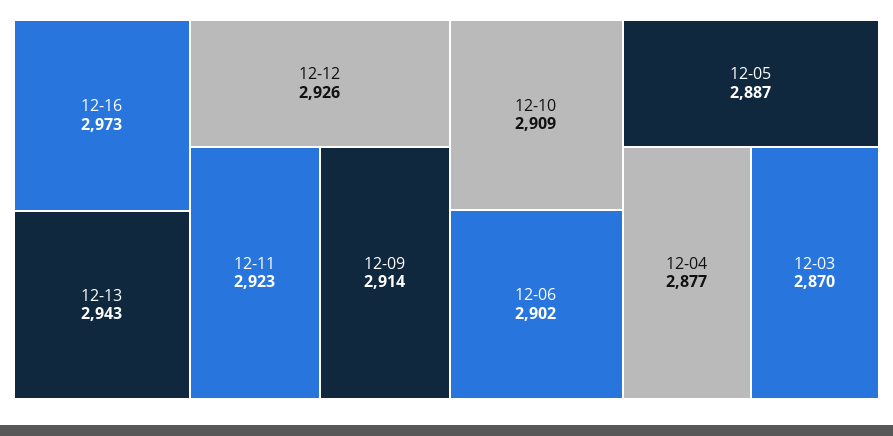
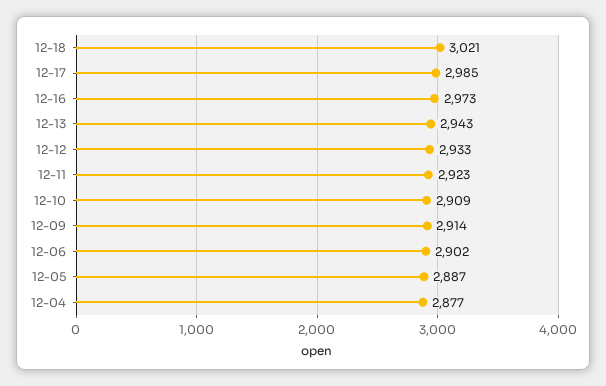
12-12: 2926 -> 2933
12-03: 2870 -> none
12-18: none -> 3021
12-17: none -> 2985

